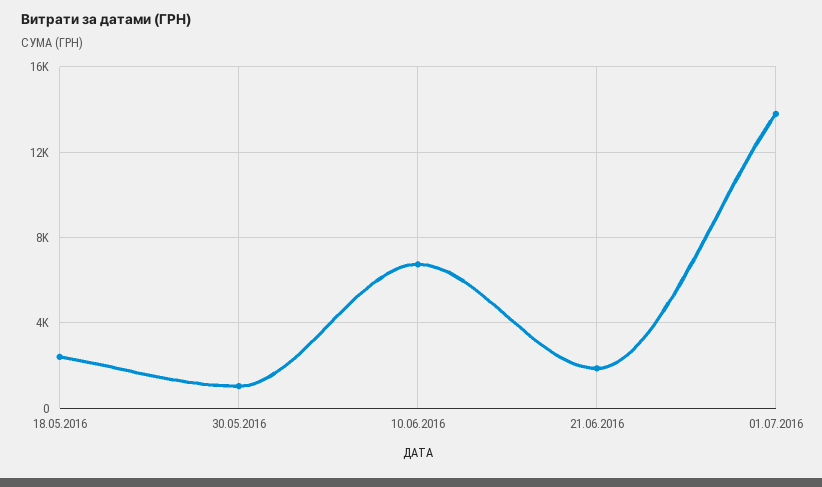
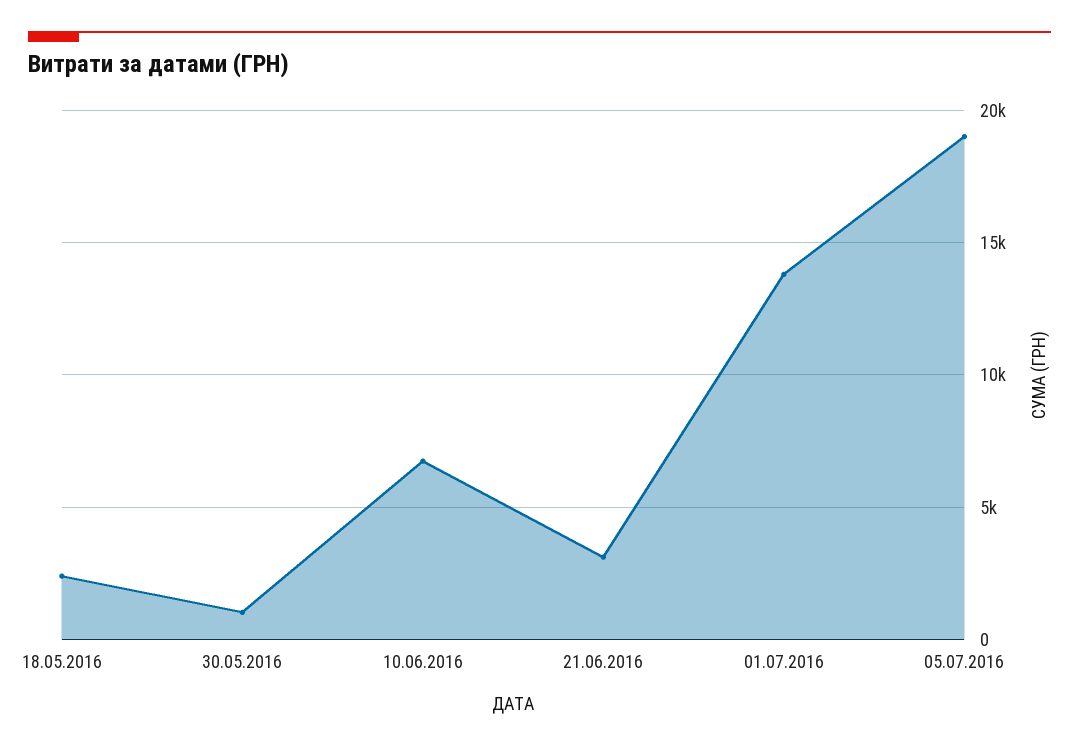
21.06.2016: 2000 -> 3000
05.07.2016: none -> 19000

